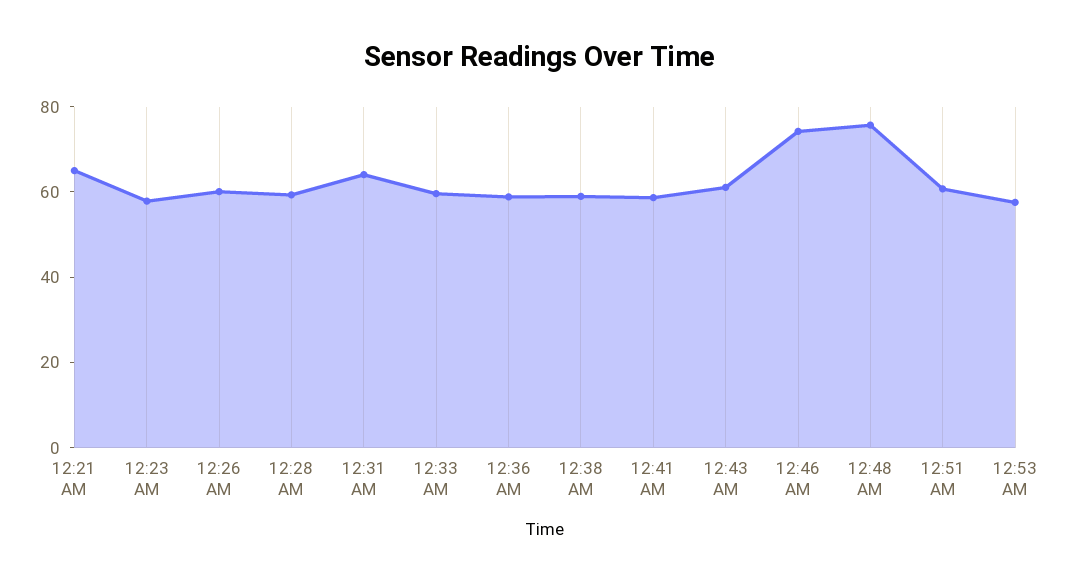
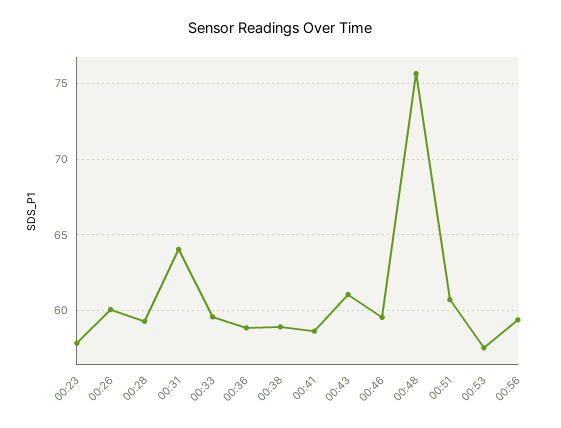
12:21 AM: 65 -> none
12:46 AM: 75 -> 59.5
00:56: none -> 59.5

